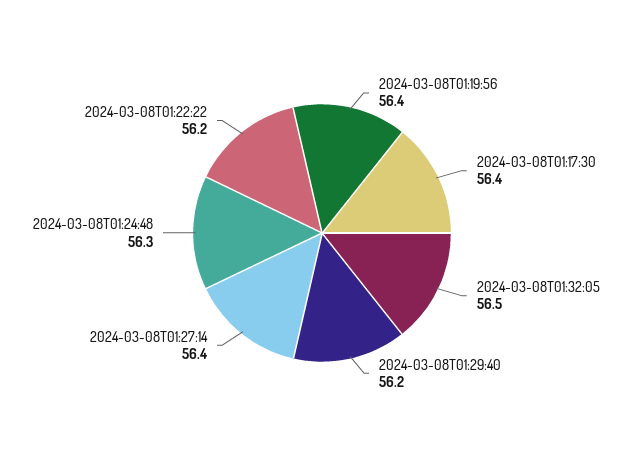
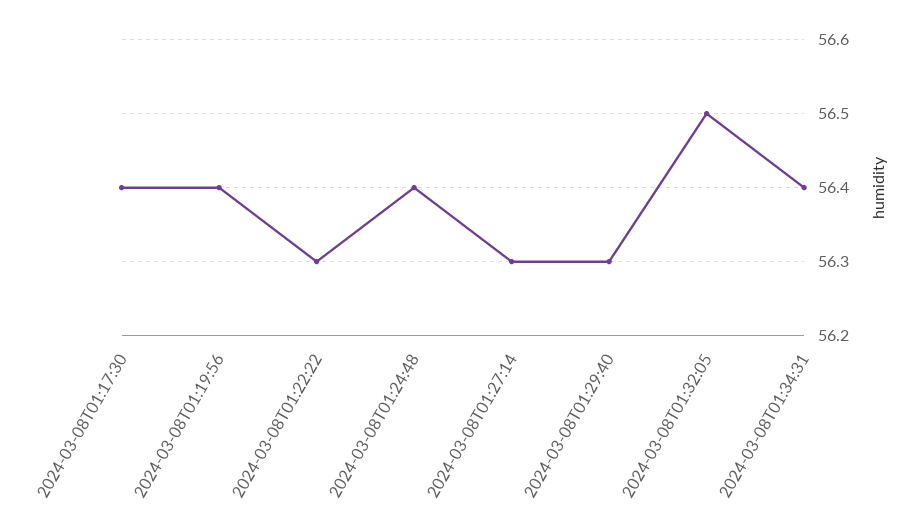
2024-03-08T01:29:40: 56.2 -> 56.3
2024-03-08T01:27:14: 56.4 -> 56.3
2024-03-08T01:24:48: 56.3 -> 56.4
2024-03-08T01:22:22: 56.2 -> 56.3
2024-03-08T01:34:31: none -> 56.4

